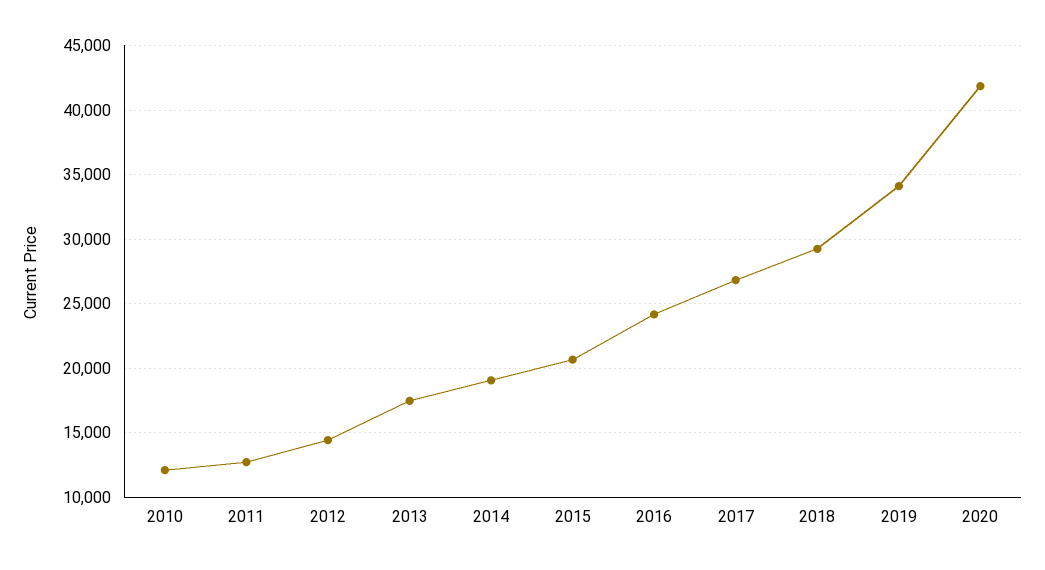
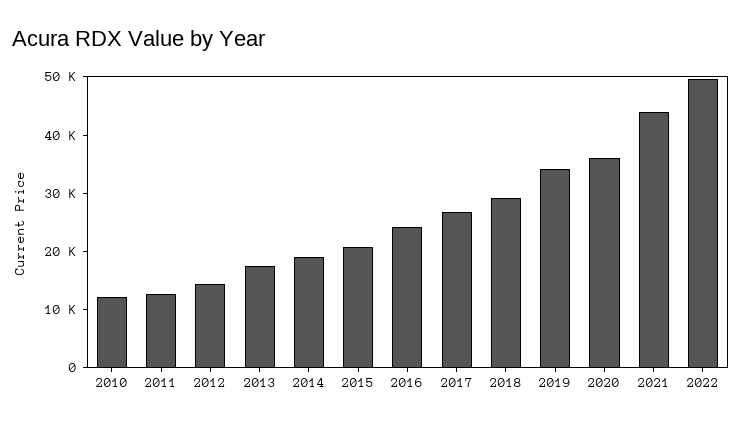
2020: 42000 -> 36000
2021: none -> 44000
2022: none -> 50000

